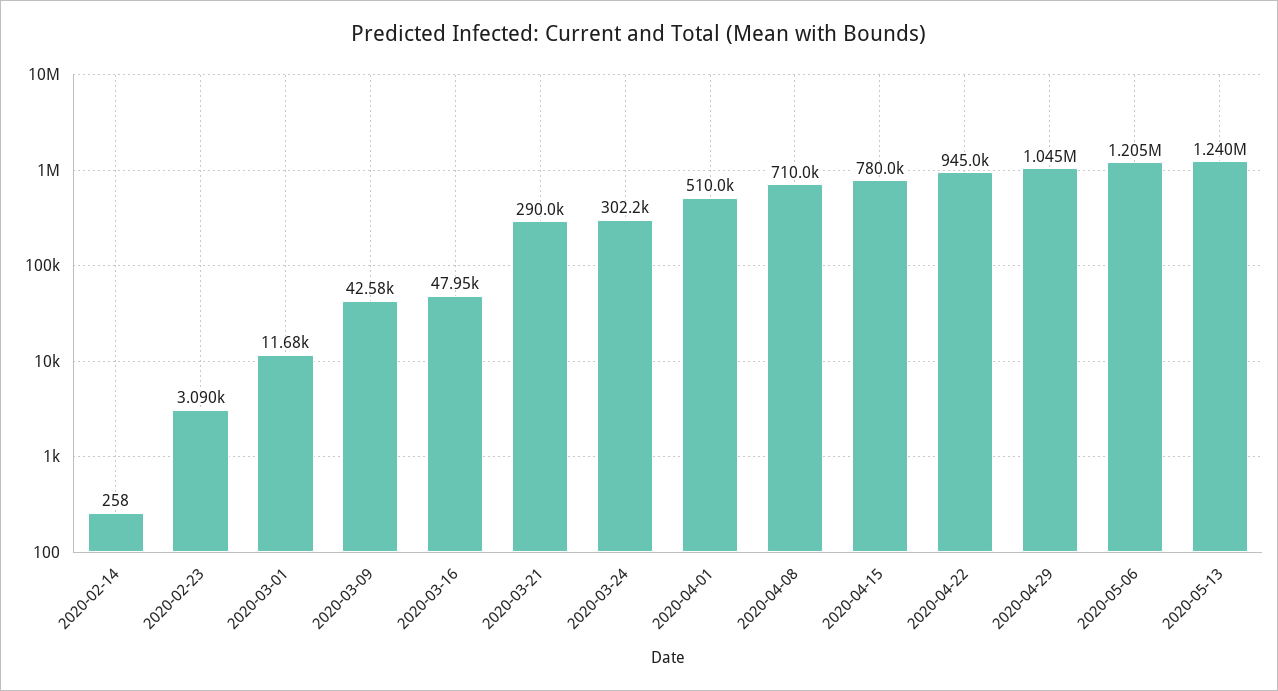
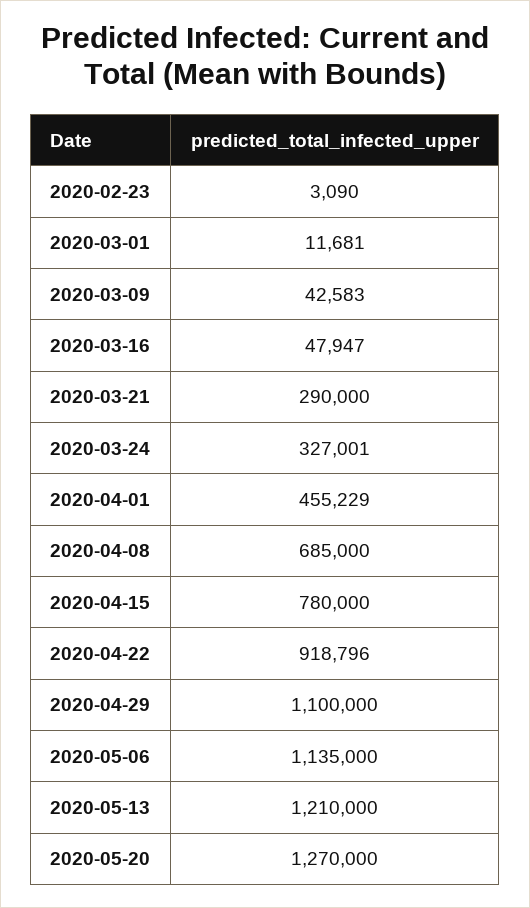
2020-02-14: 258 -> none
2020-03-24: 302200 -> 327001
2020-04-01: 510000 -> 455229
2020-04-08: 710000 -> 685000
2020-04-22: 945000 -> 918796
2020-04-29: 1045000 -> 1100000
2020-05-06: 1205000 -> 1135000
2020-05-13: 1240000 -> 1210000
2020-05-20: none -> 1270000

